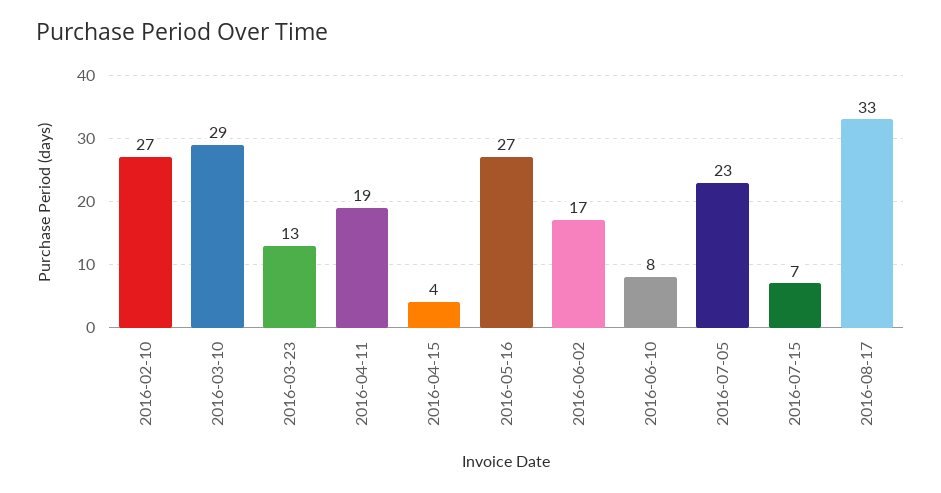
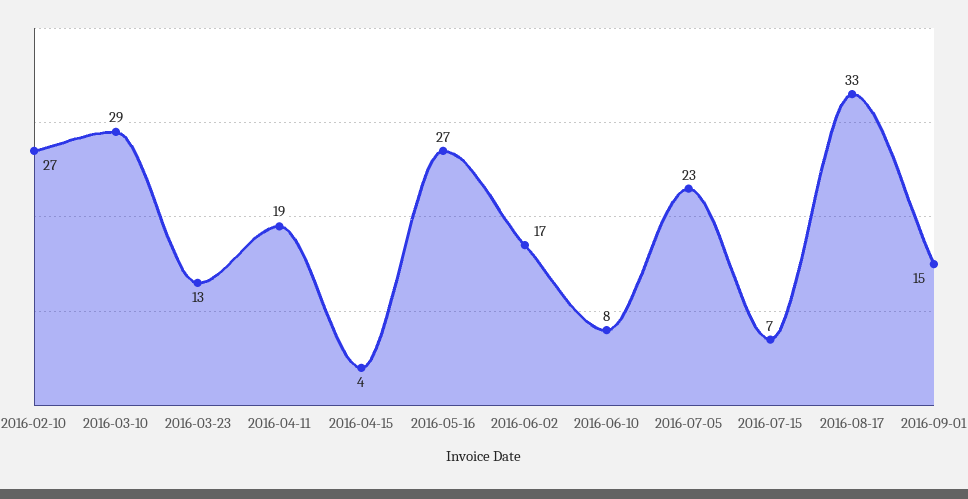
2016-09-01: none -> 15

